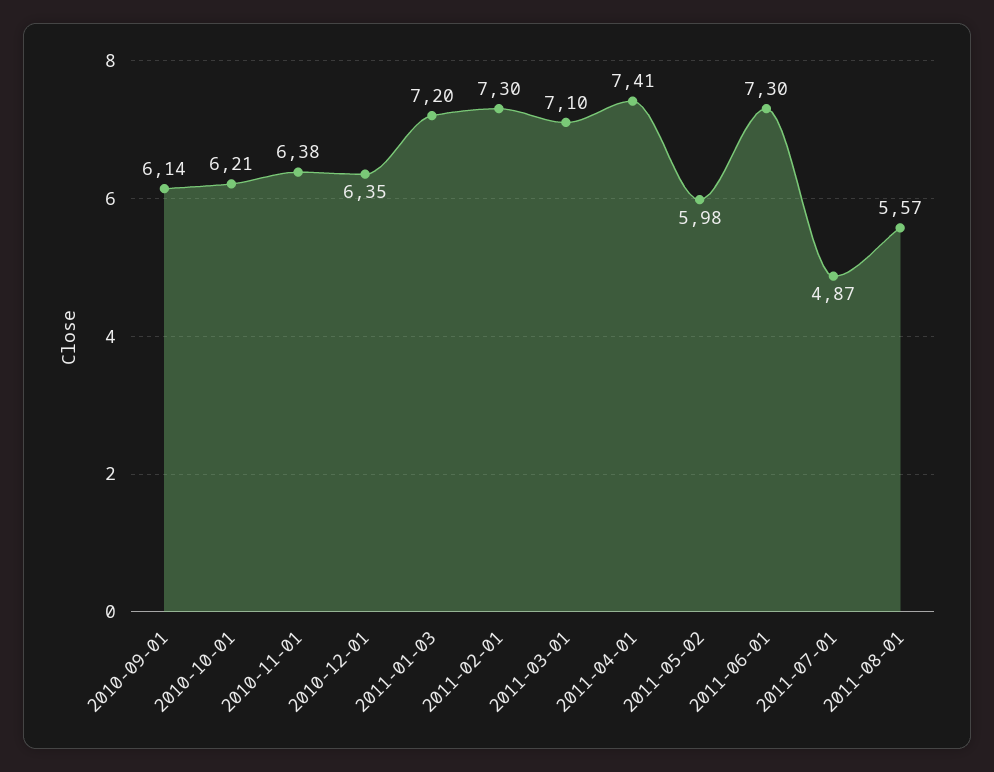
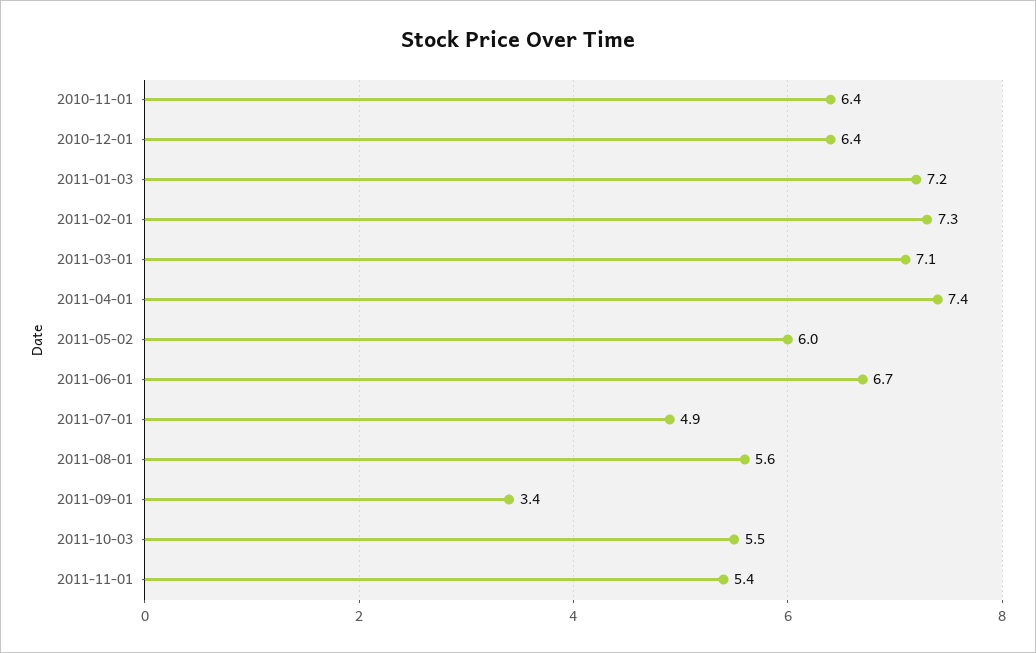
2010-09-01: 6.14 -> none
2010-10-01: 6.21 -> none
2011-06-01: 7.3 -> 6.7
2011-09-01: none -> 3.4
2011-10-03: none -> 5.5
2011-11-01: none -> 5.4

